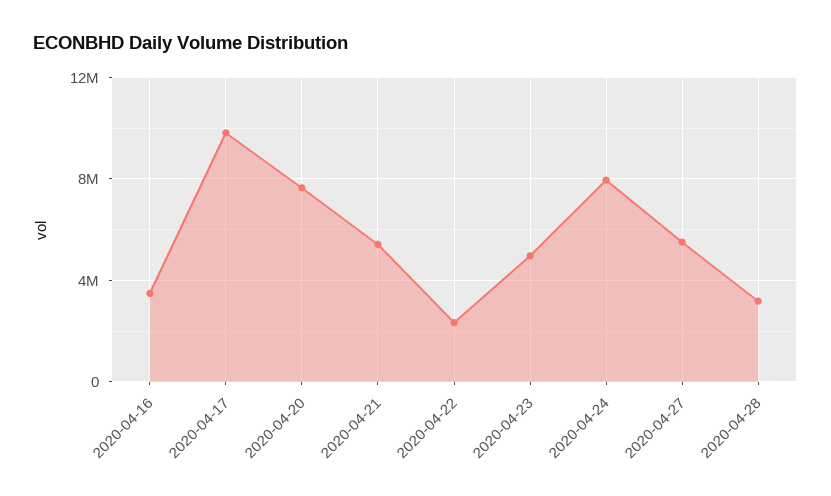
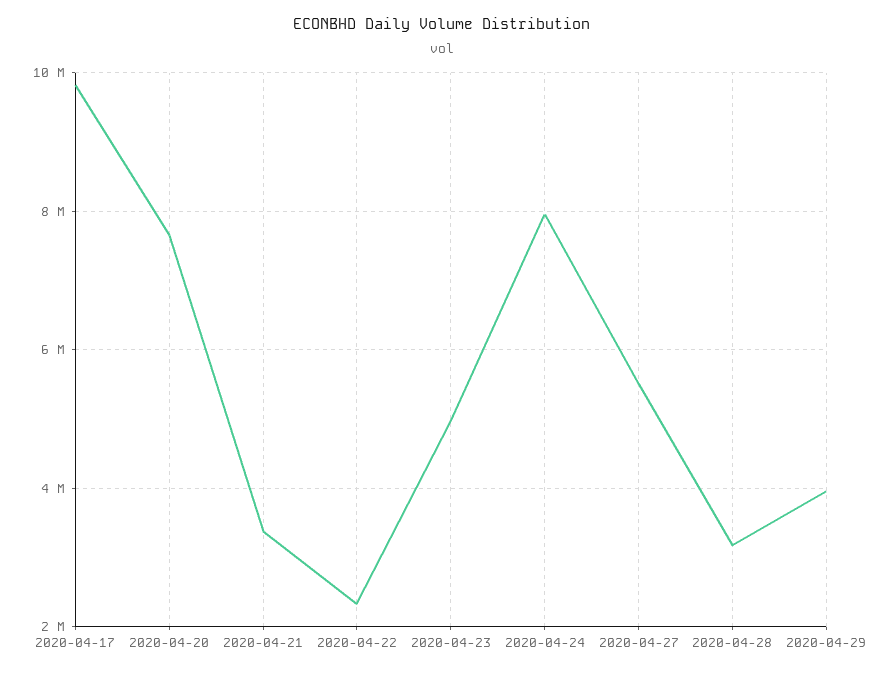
2020-04-16: 3500000 -> none
2020-04-21: 5500000 -> 3400000
2020-04-29: none -> 4000000

